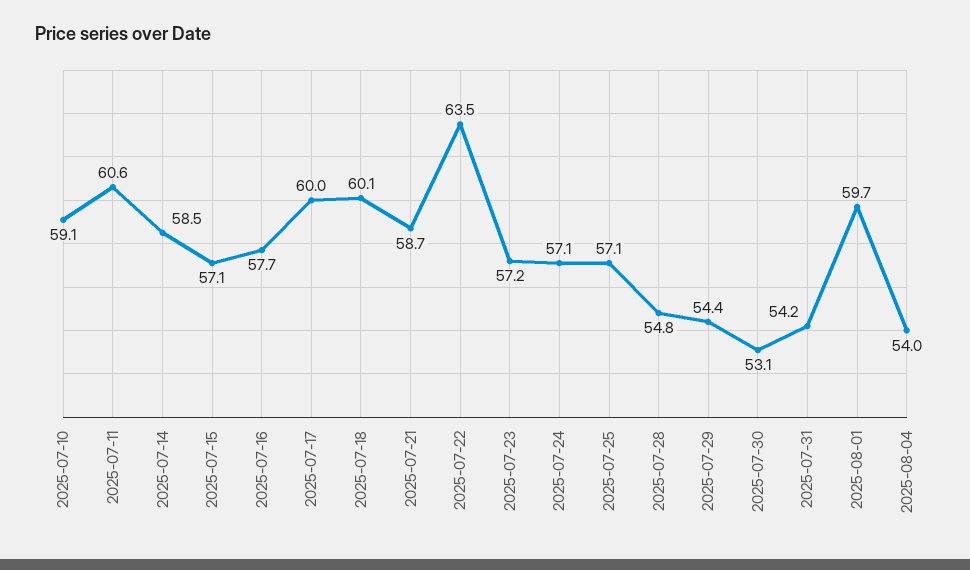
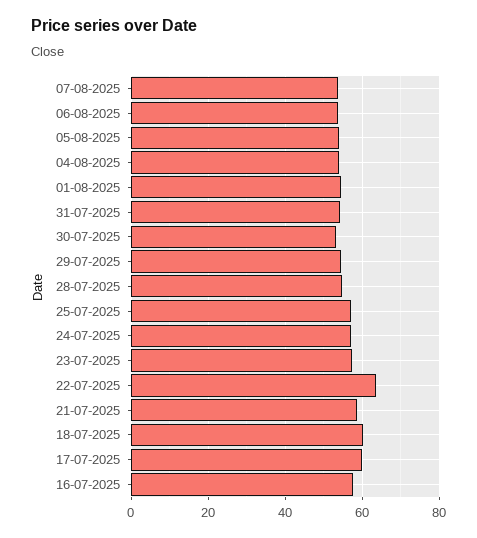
2025-07-10: 59.1 -> none
2025-07-11: 60.6 -> none
2025-07-14: 58.5 -> none
2025-07-15: 57.1 -> none
2025-08-01: 59.7 -> 54
07-08-2025: none -> 54
06-08-2025: none -> 54
05-08-2025: none -> 54

